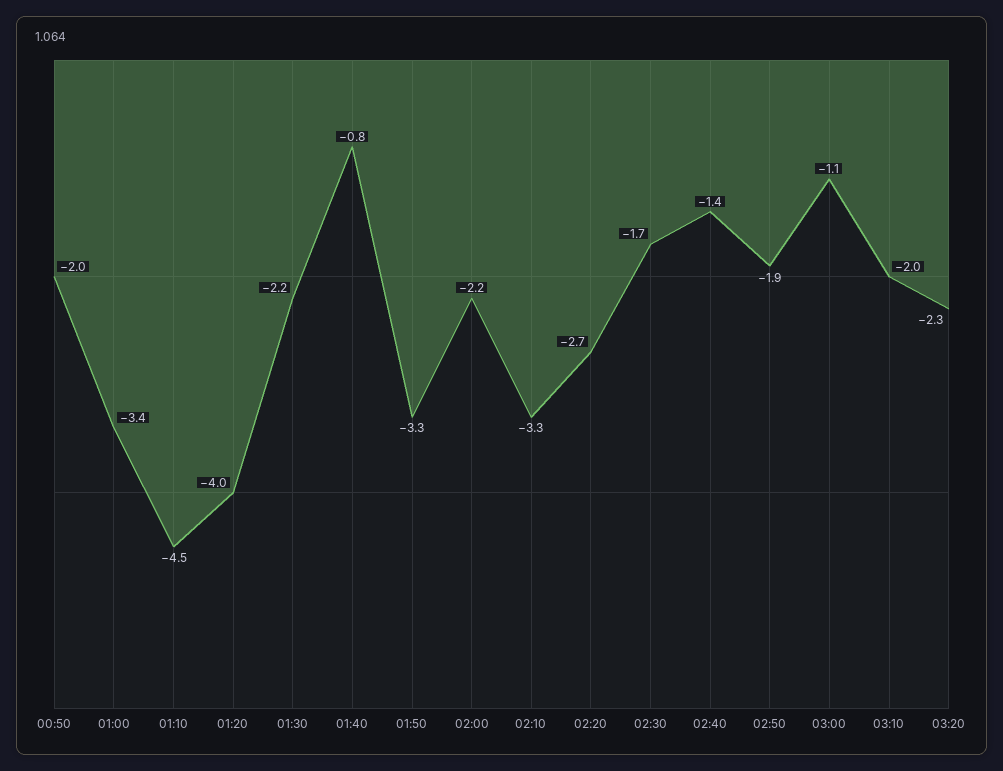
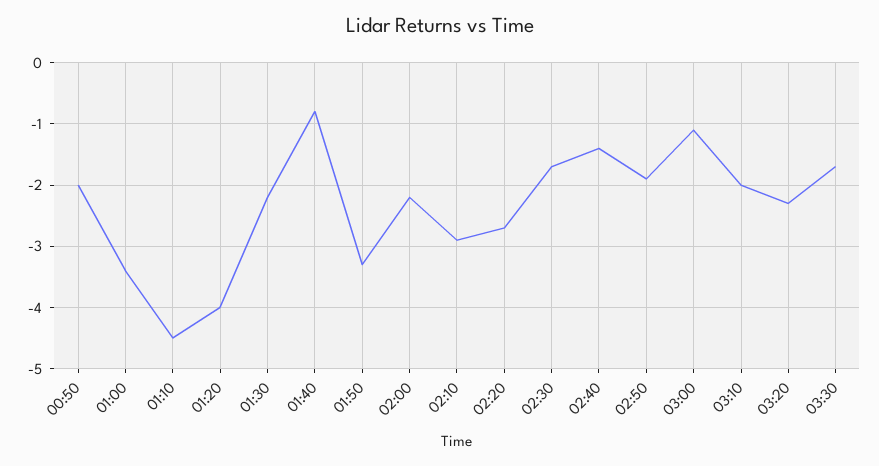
02:10: -3.3 -> -2.9
03:30: none -> -1.7

